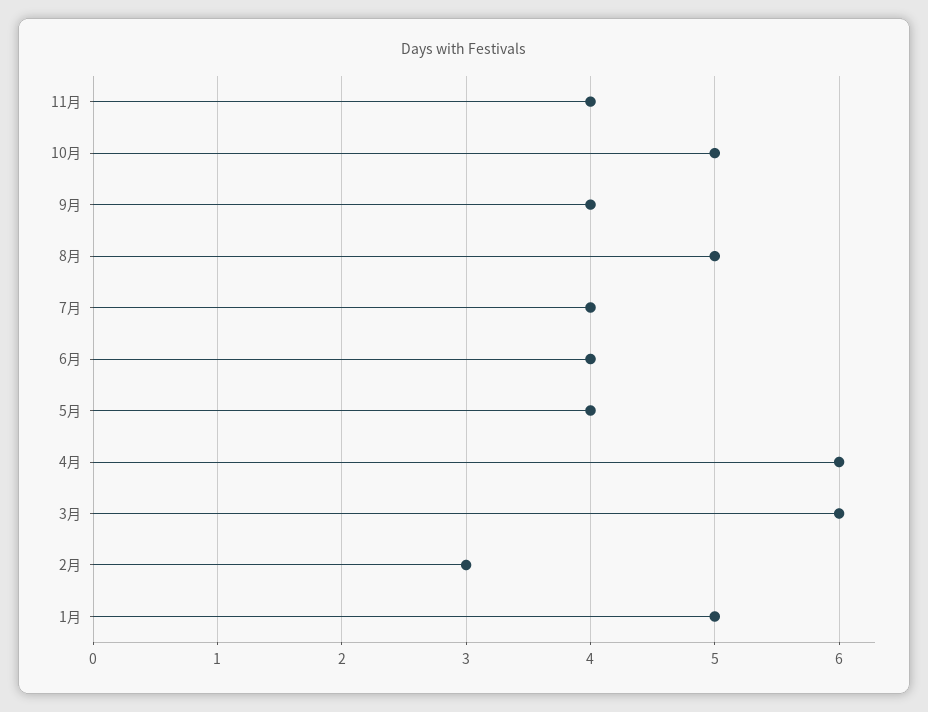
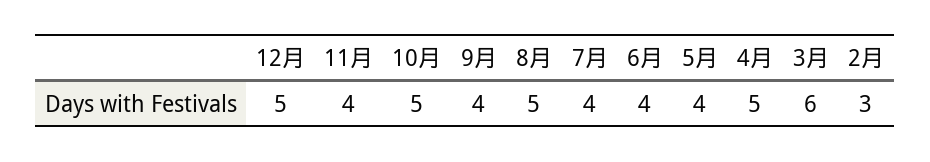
4月: 6 -> 5
1月: 5 -> none
12月: none -> 5

